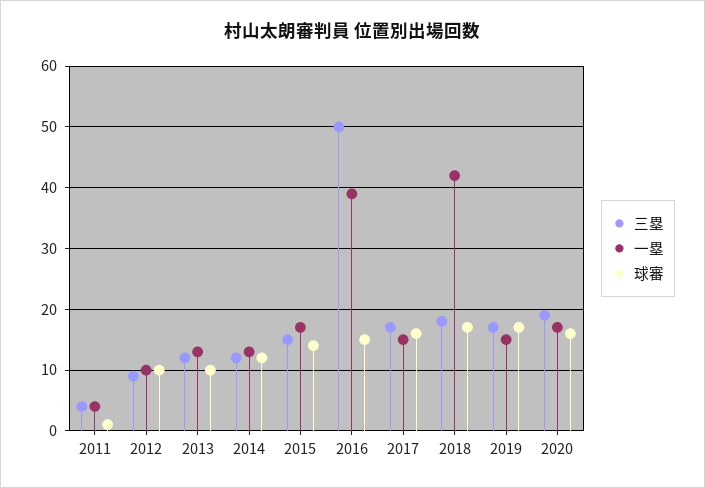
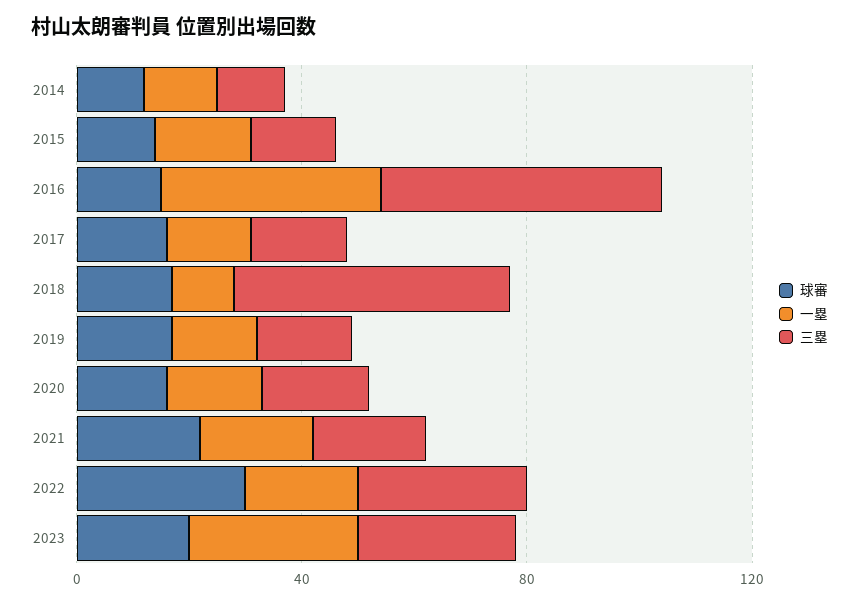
三塁, 2011: 4 -> none
一塁, 2011: 4 -> none
球審, 2011: 1 -> none
三塁, 2012: 9 -> none
一塁, 2012: 10 -> none
球審, 2012: 10 -> none
三塁, 2013: 12 -> none
一塁, 2013: 13 -> none
球審, 2013: 10 -> none
三塁, 2018: 18 -> 50
一塁, 2018: 42 -> 10
球審, 2021: none -> 20
一塁, 2021: none -> 20
三塁, 2021: none -> 20
球審, 2022: none -> 30
一塁, 2022: none -> 20
三塁, 2022: none -> 30
球審, 2023: none -> 20
一塁, 2023: none -> 30
三塁, 2023: none -> 30

